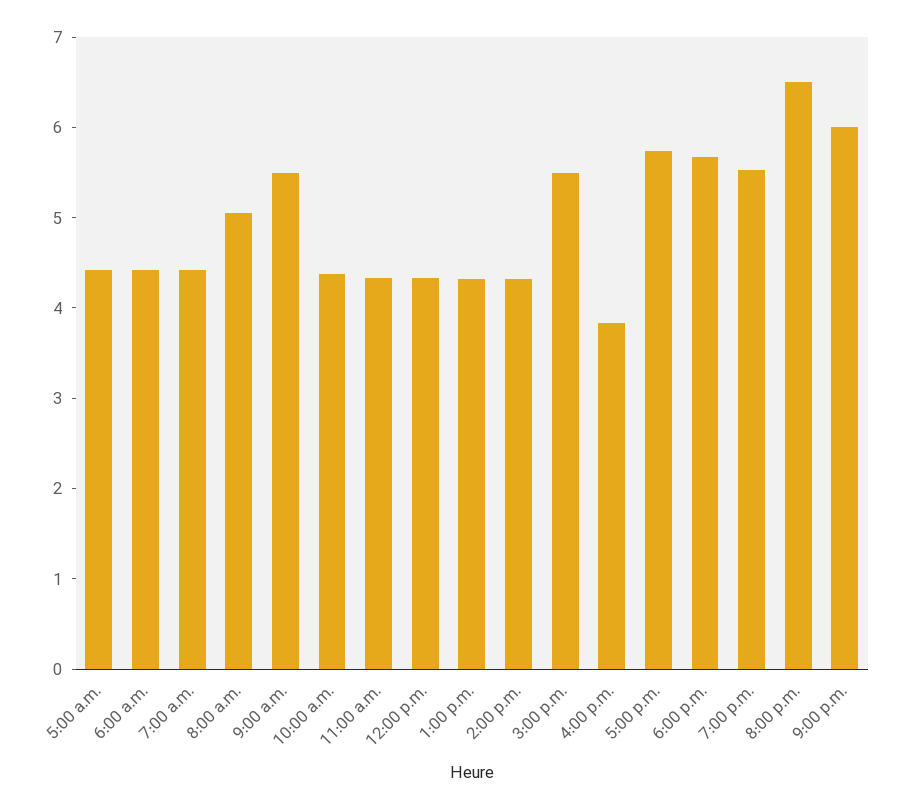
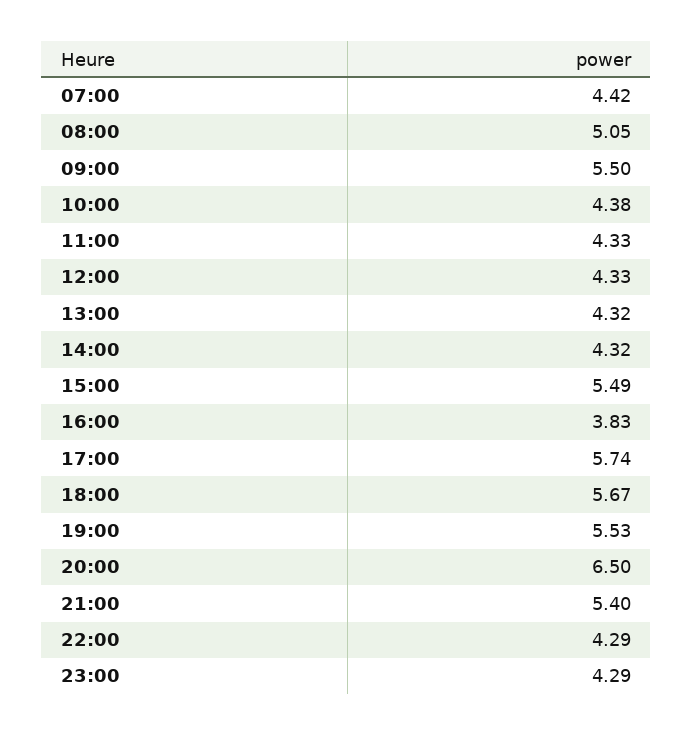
5:00 a.m.: 4.4 -> none
6:00 a.m.: 4.4 -> none
9:00 p.m.: 6 -> 5.4
22:00: none -> 4.29
23:00: none -> 4.29

